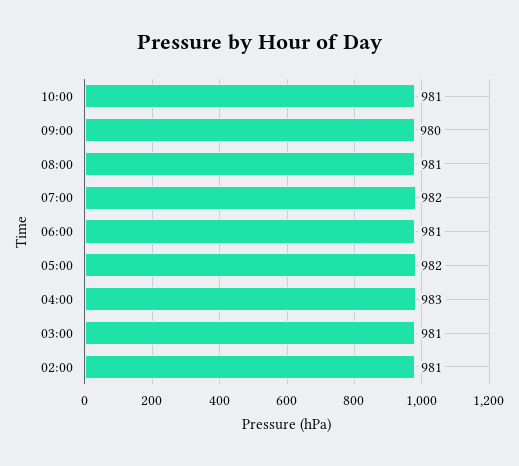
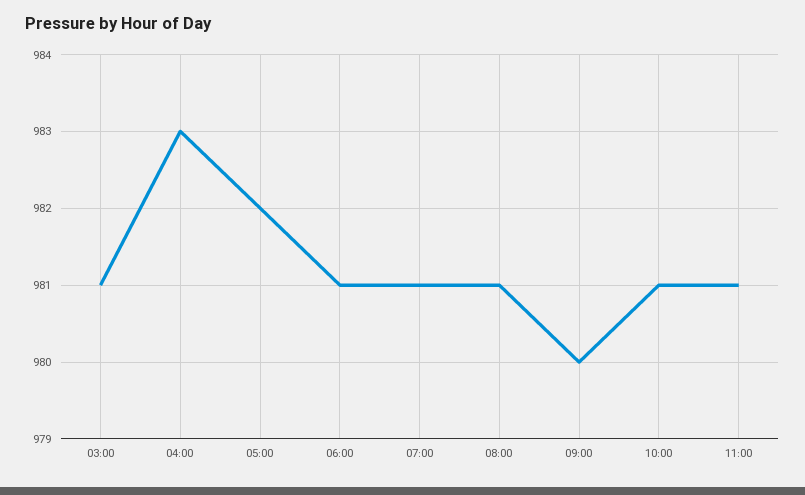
07:00: 982 -> 981
02:00: 981 -> none
11:00: none -> 981

